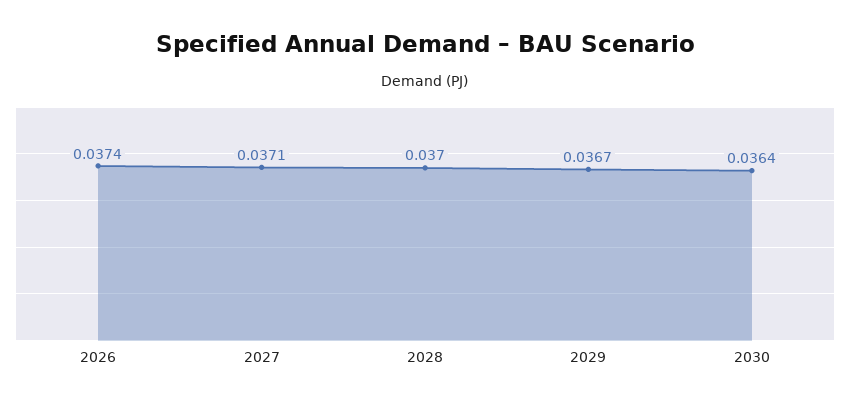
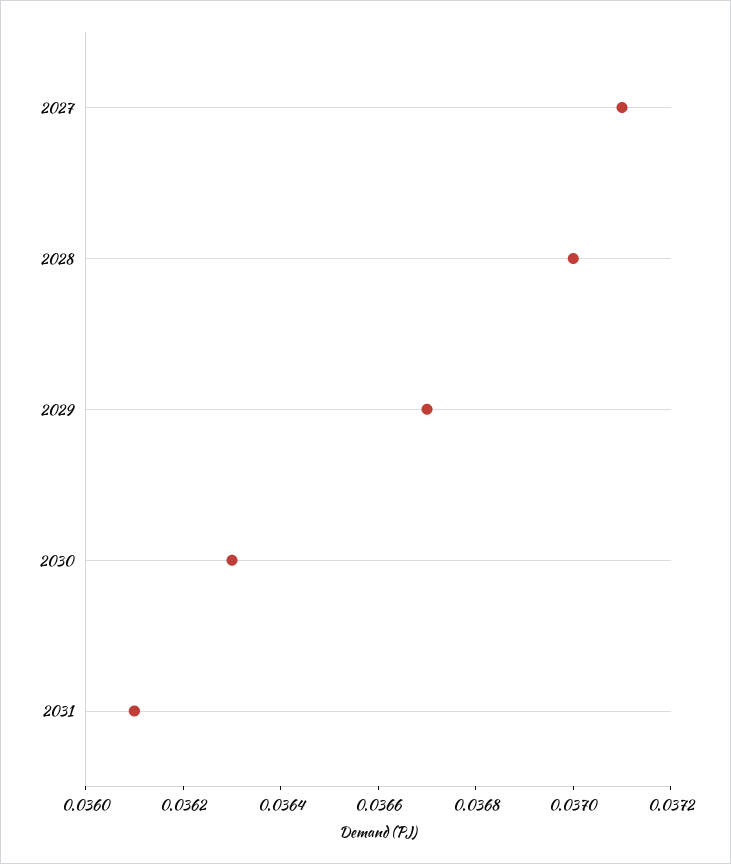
2026: 0.0374 -> none
2030: 0.0364 -> 0.0363
2031: none -> 0.0361

